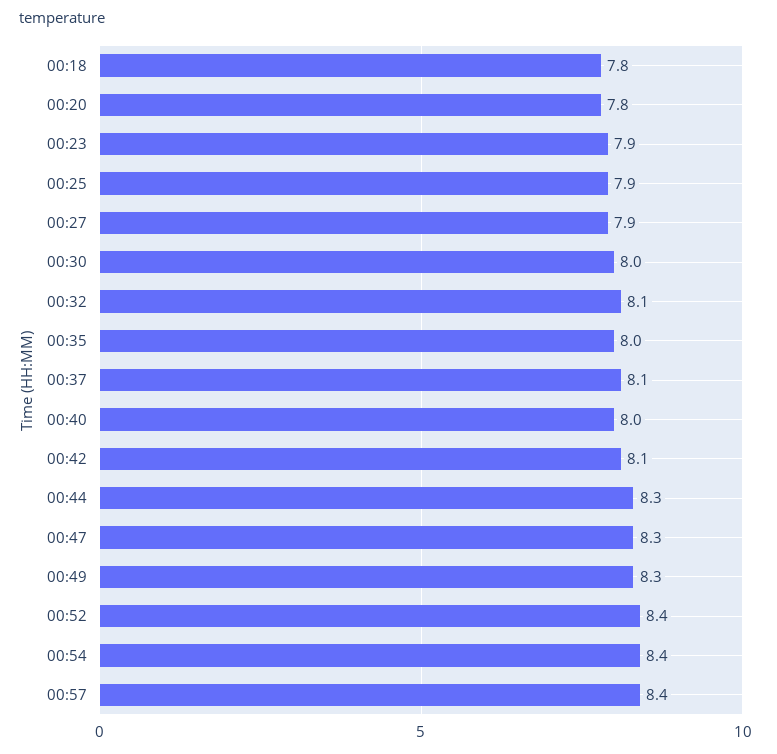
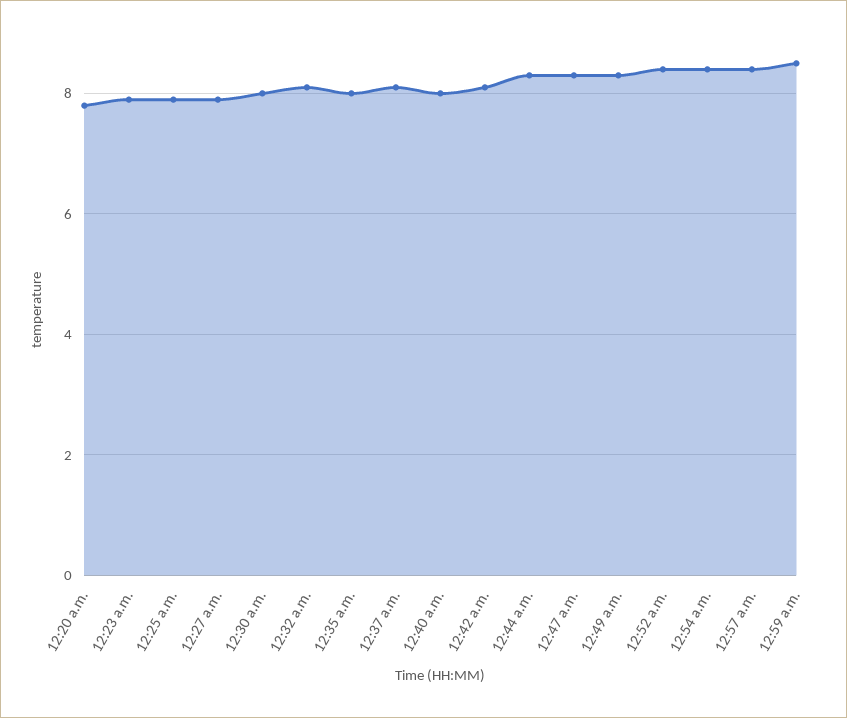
00:18: 7.8 -> none
12:59 a.m.: none -> 8.5

